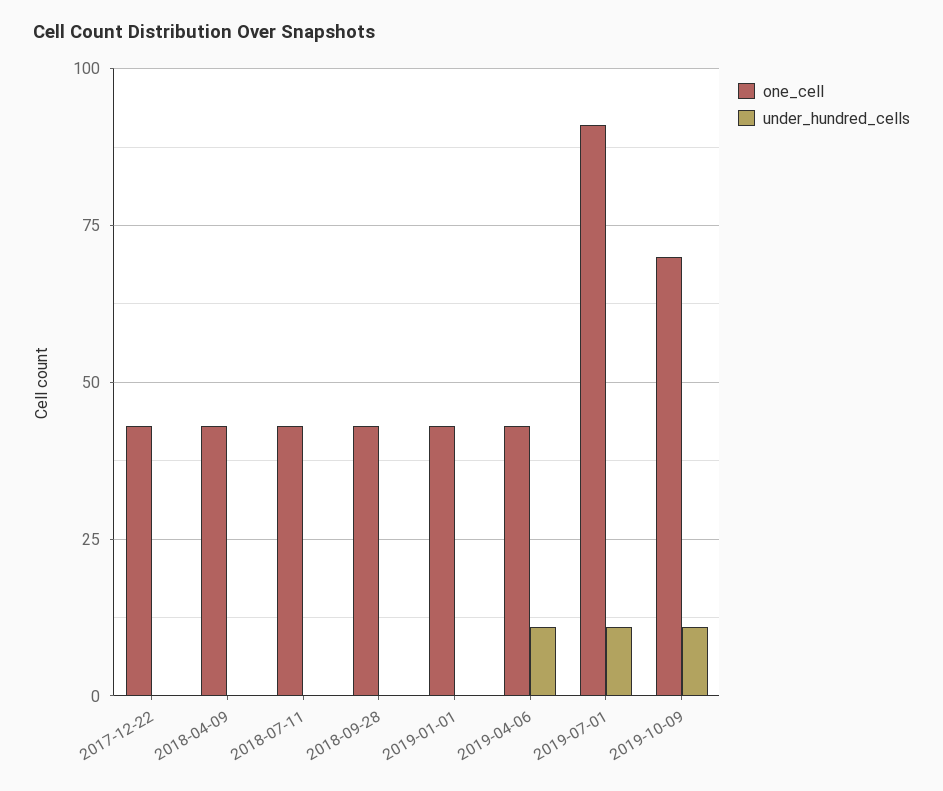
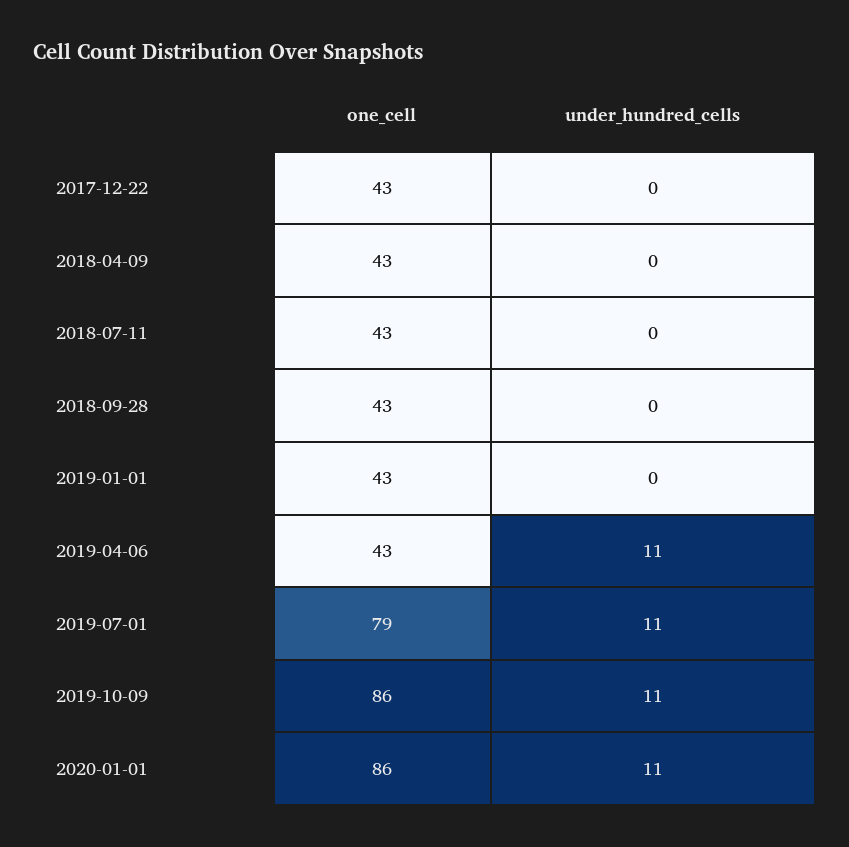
one_cell, 2019-07-01: 90 -> 79
one_cell, 2019-10-09: 70 -> 86
one_cell, 2020-01-01: none -> 86
under_hundred_cells, 2020-01-01: none -> 11

